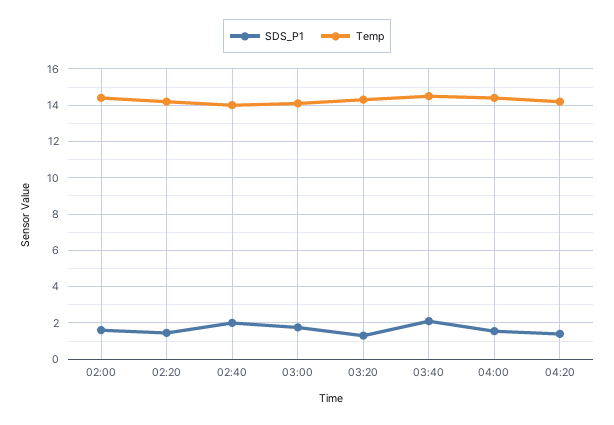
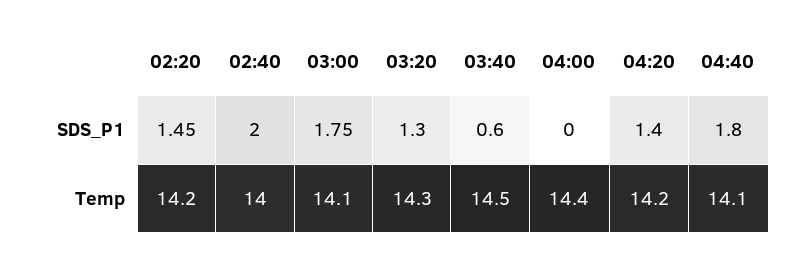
SDS_P1, 02:00: 1.5 -> none
Temp, 02:00: 14.5 -> none
SDS_P1, 03:40: 2 -> 0.6
SDS_P1, 04:00: 1.5 -> 0
SDS_P1, 04:40: none -> 1.8
Temp, 04:40: none -> 14.1

